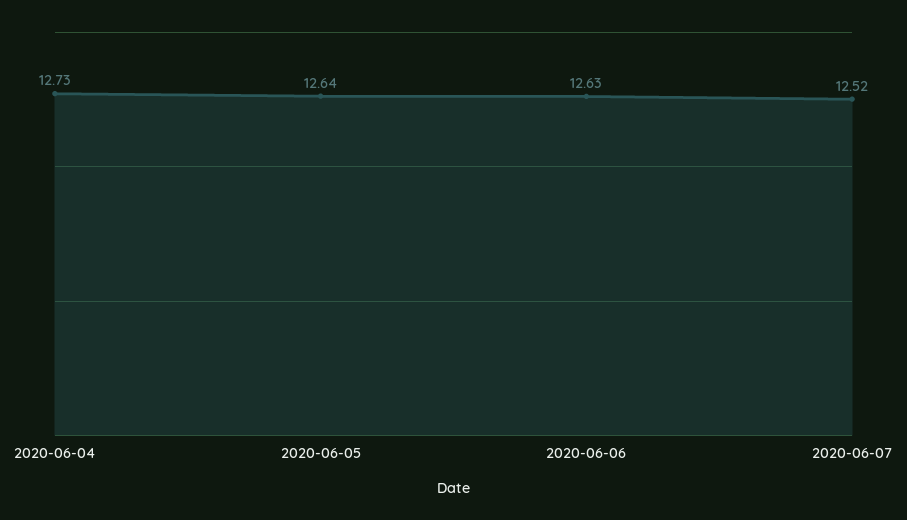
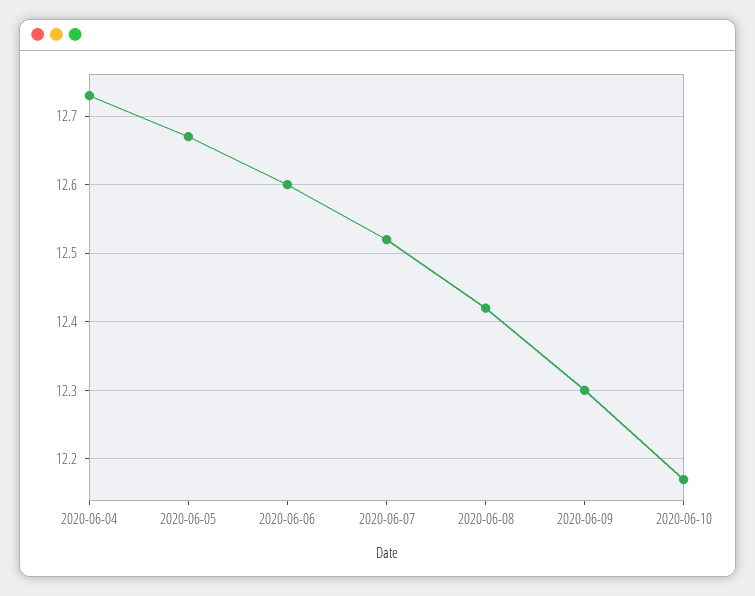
2020-06-05: 12.64 -> 12.67
2020-06-06: 12.63 -> 12.6
2020-06-08: none -> 12.42
2020-06-09: none -> 12.3
2020-06-10: none -> 12.17

